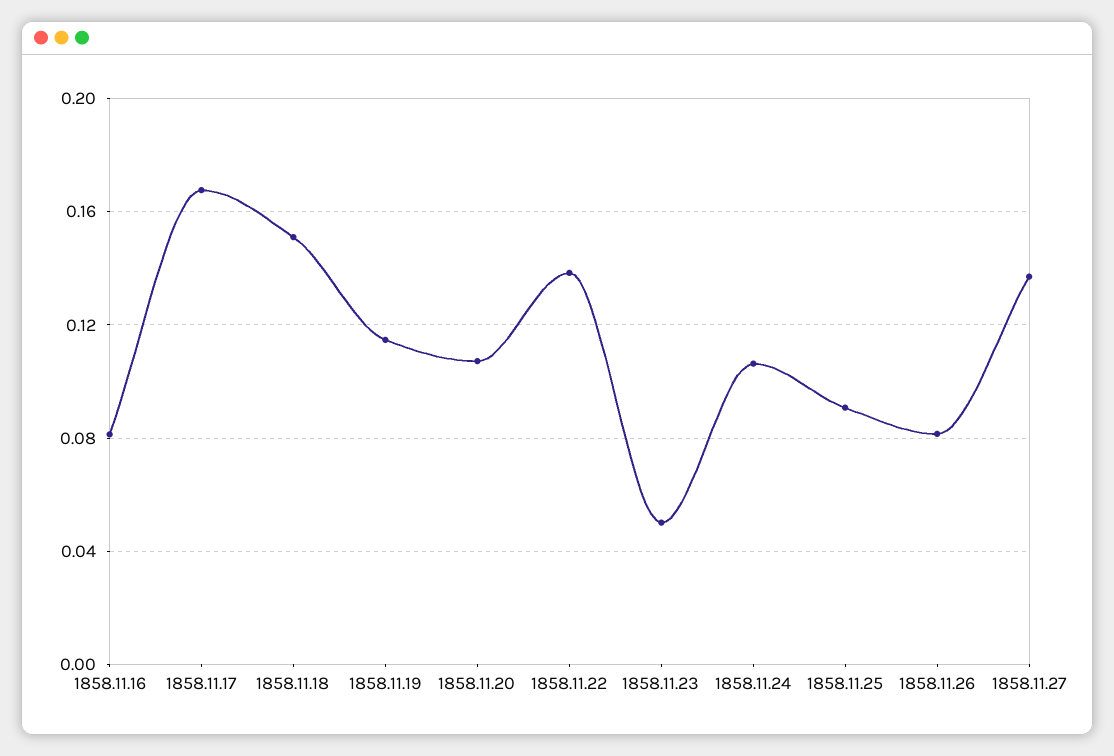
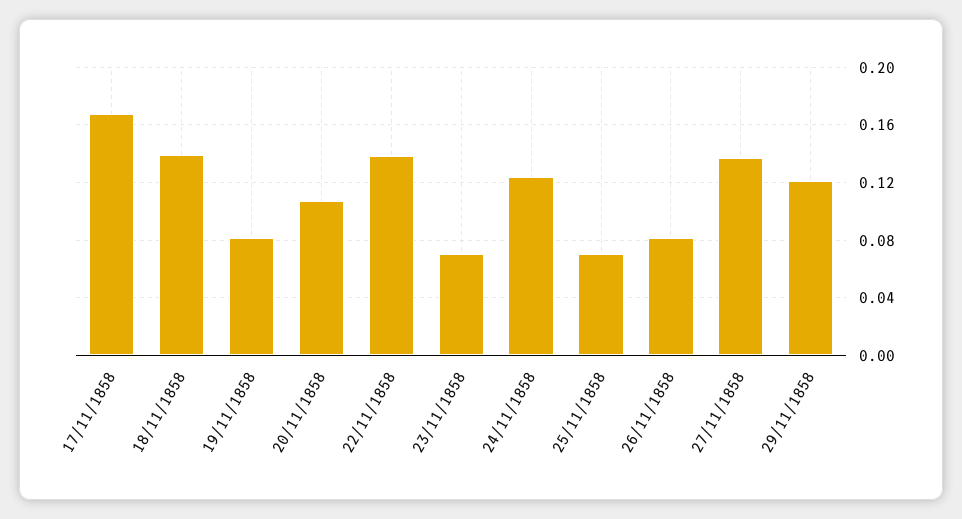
1858.11.16: 0.08 -> none
1858.11.18: 0.15 -> 0.14
1858.11.19: 0.115 -> 0.08
1858.11.23: 0.05 -> 0.07
1858.11.24: 0.105 -> 0.125
1858.11.25: 0.09 -> 0.07
29/11/1858: none -> 0.12

